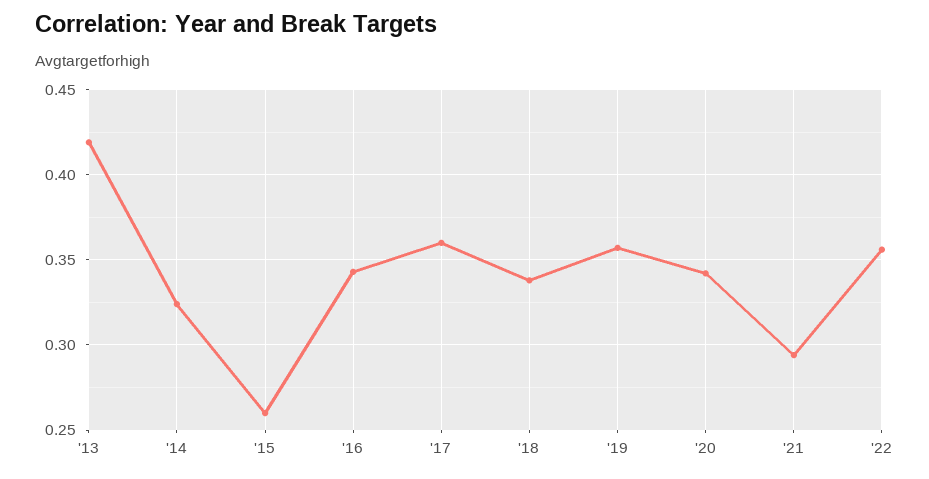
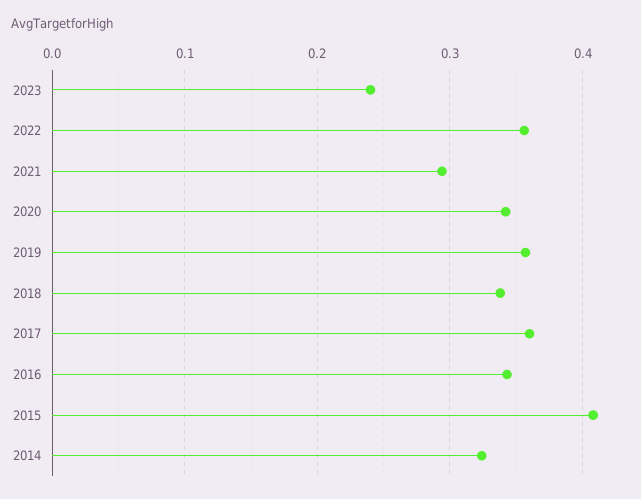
'13: 0.42 -> none
'15: 0.26 -> 0.41
2023: none -> 0.24

